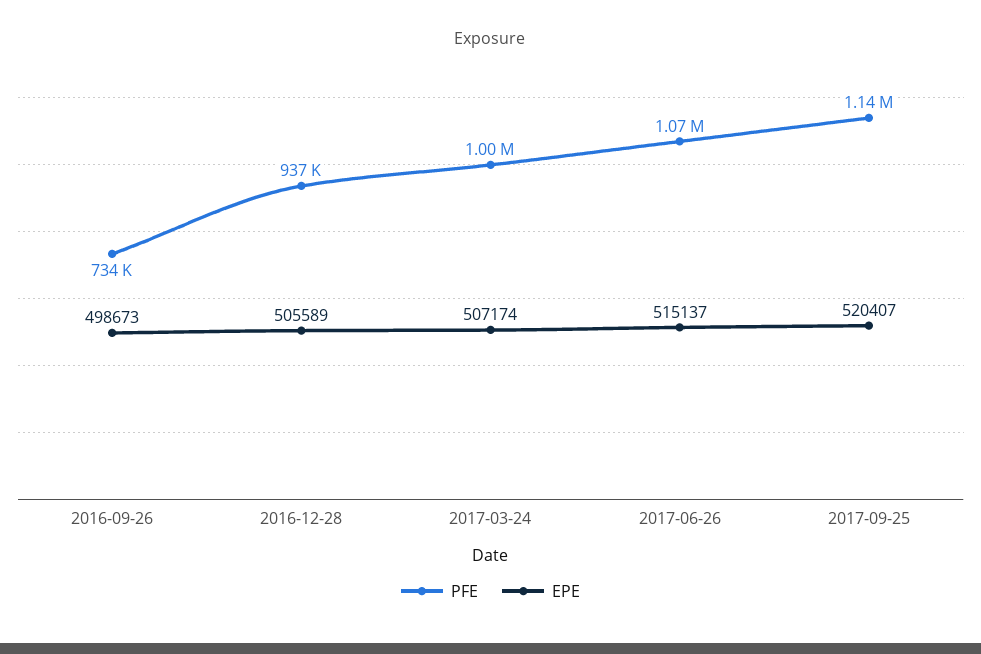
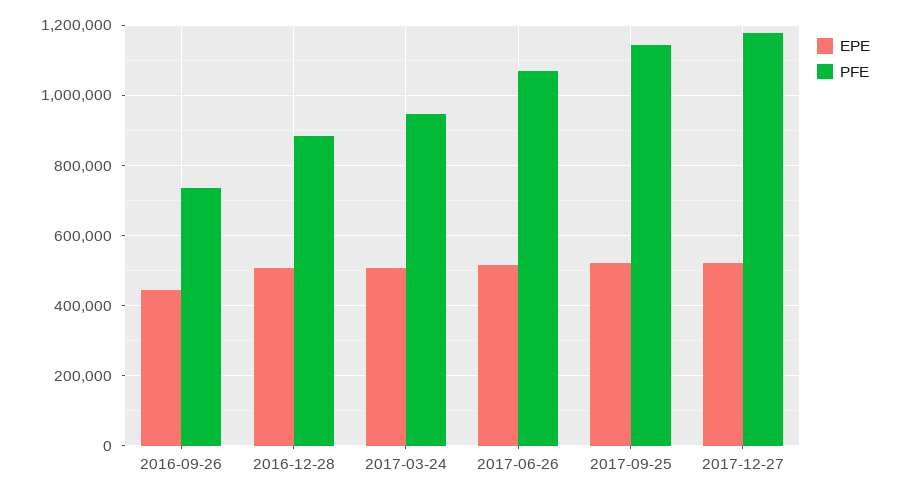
EPE, 2016-09-26: 498673 -> 440000
PFE, 2016-12-28: 937000 -> 880000
PFE, 2017-03-24: 1000000 -> 940000
EPE, 2017-12-27: none -> 520000
PFE, 2017-12-27: none -> 1180000

